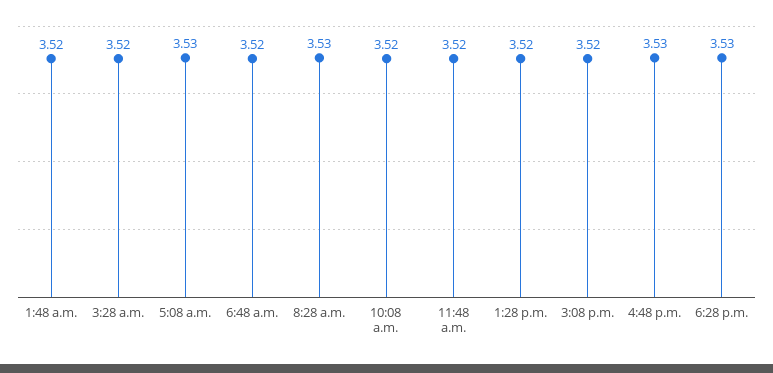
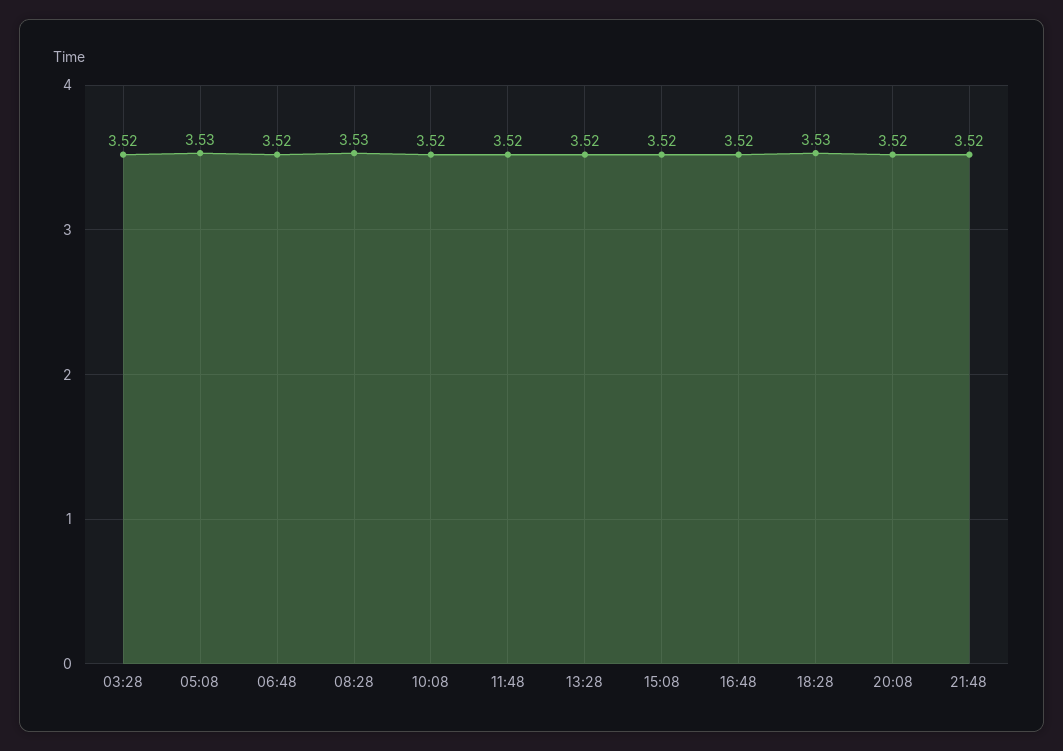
1:48 a.m.: 3.52 -> none
4:48 p.m.: 3.53 -> 3.52
20:08: none -> 3.52
21:48: none -> 3.52

